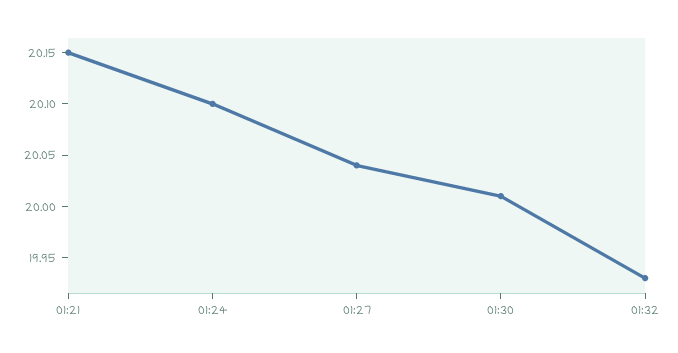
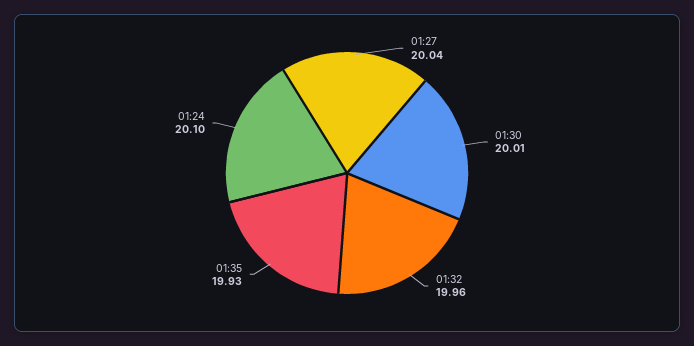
01:21: 20.15 -> none
01:32: 19.93 -> 19.96
01:35: none -> 19.93

